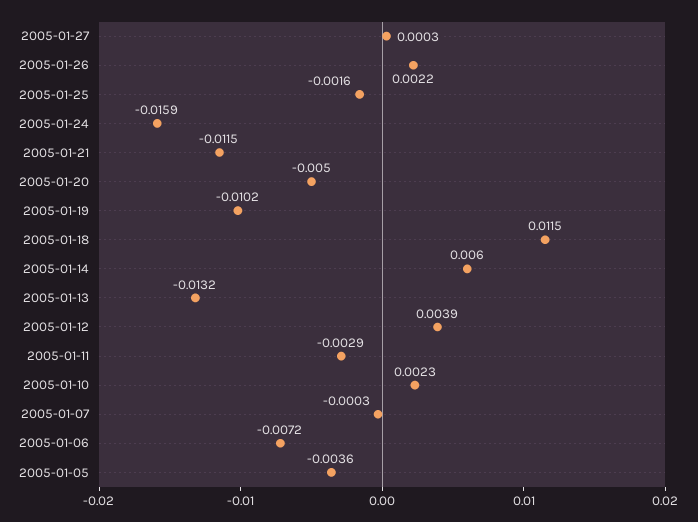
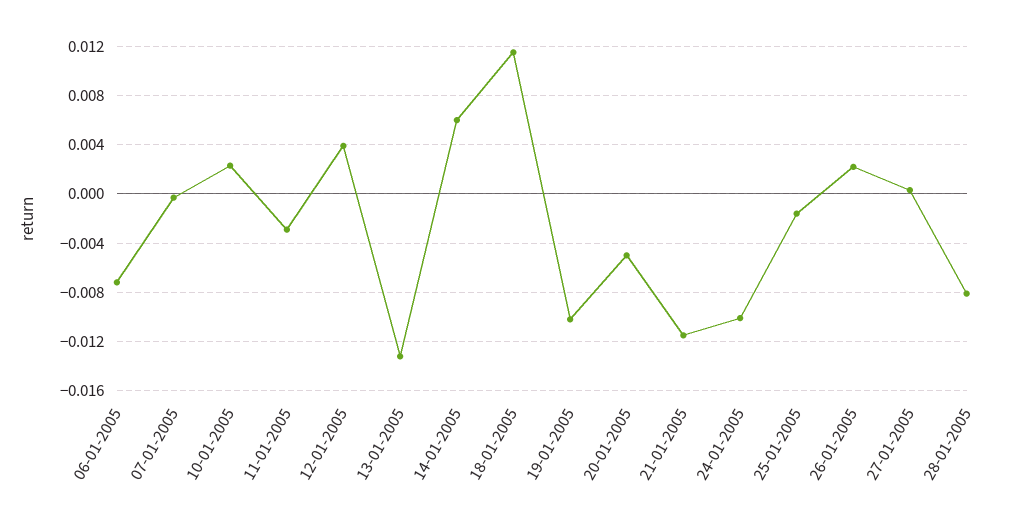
2005-01-24: -0.0159 -> -0.01
2005-01-05: -0.0036 -> none
28-01-2005: none -> -0.008

